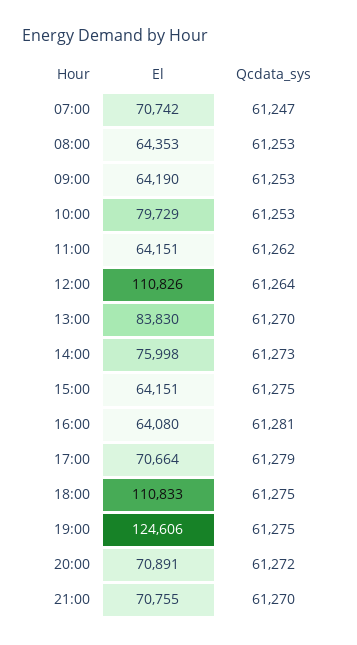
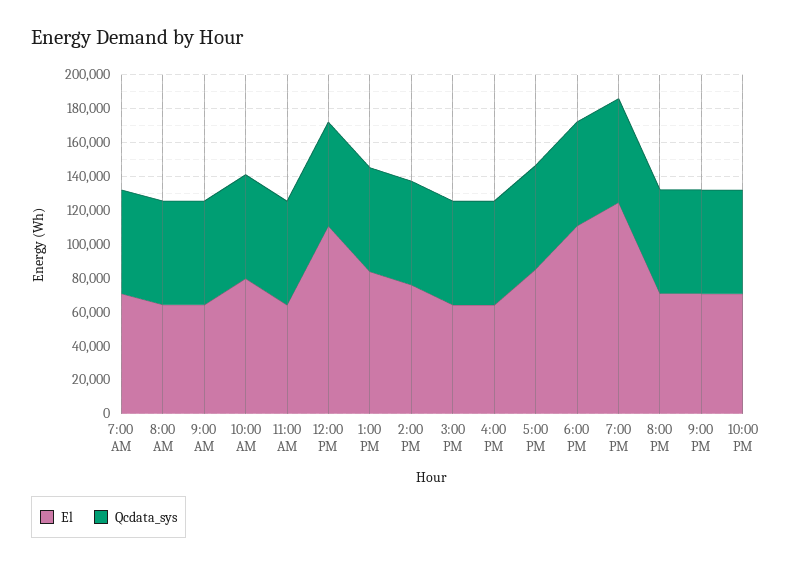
El, 17:00: 70664 -> 85000
El, 10:00 PM: none -> 70000
Qcdata_sys, 10:00 PM: none -> 60000

